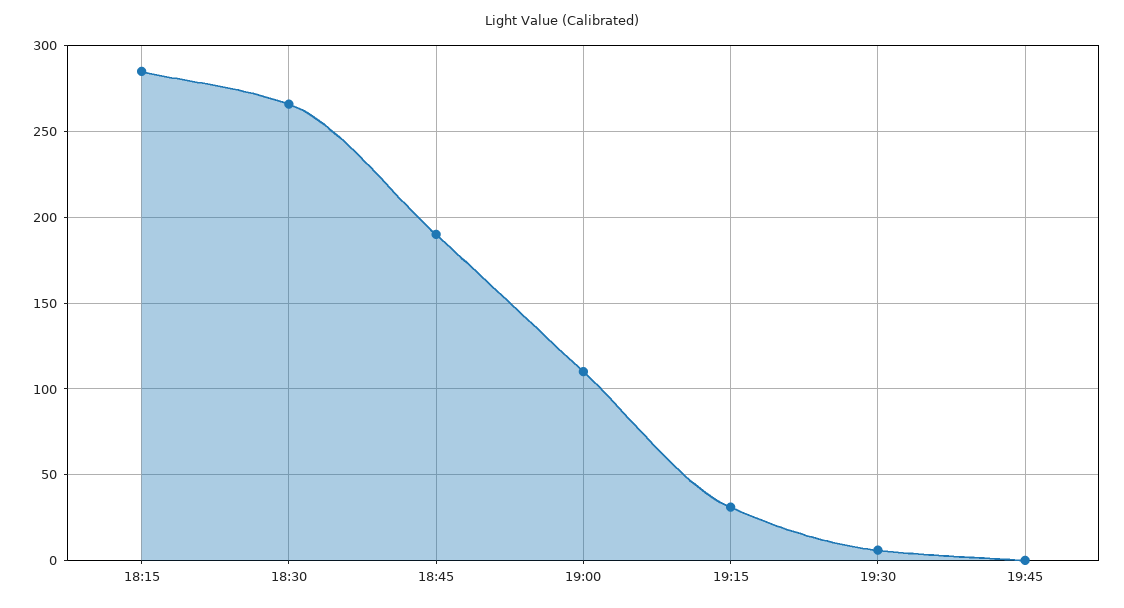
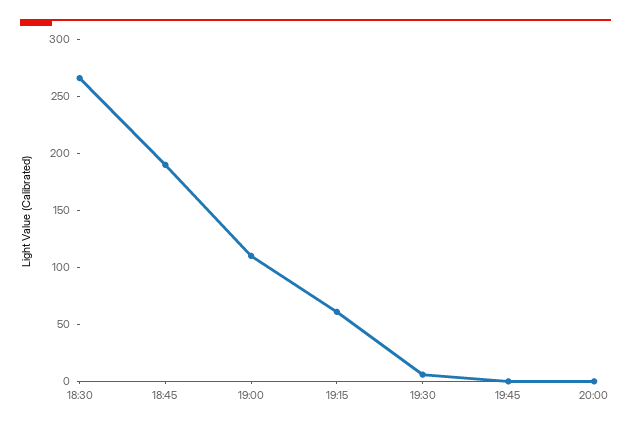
18:15: 285 -> none
19:15: 30 -> 60
20:00: none -> 0

